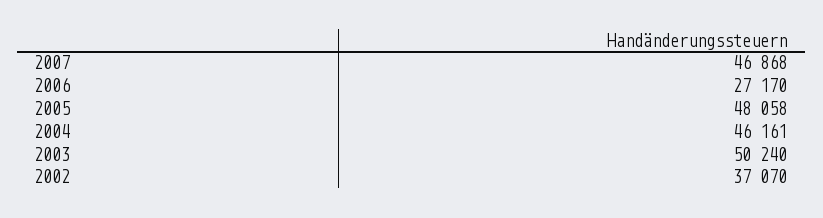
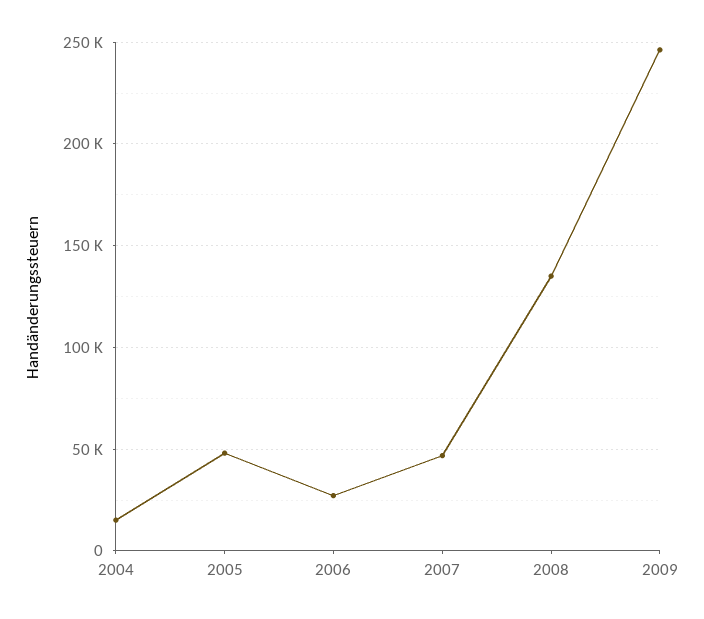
2004: 46161 -> 15000
2003: 50240 -> none
2002: 37070 -> none
2008: none -> 135000
2009: none -> 245000

